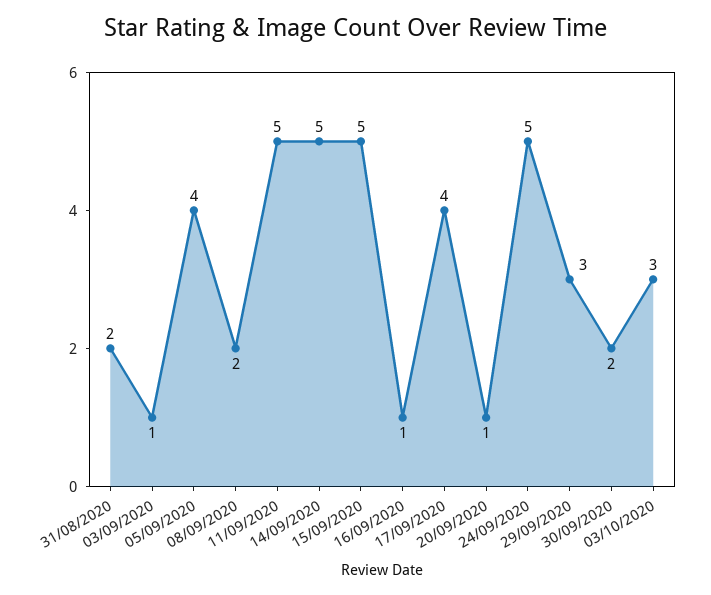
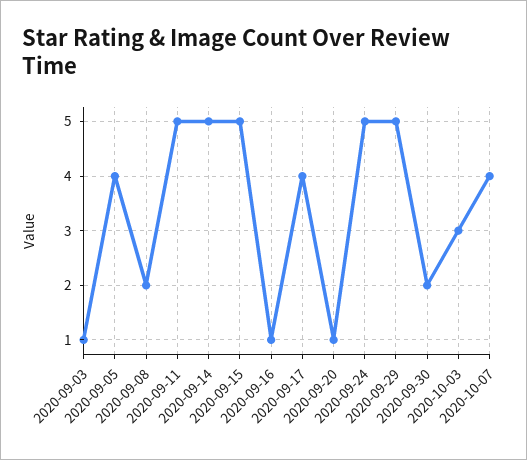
31/08/2020: 2 -> none
29/09/2020: 3 -> 5
2020-10-07: none -> 4

